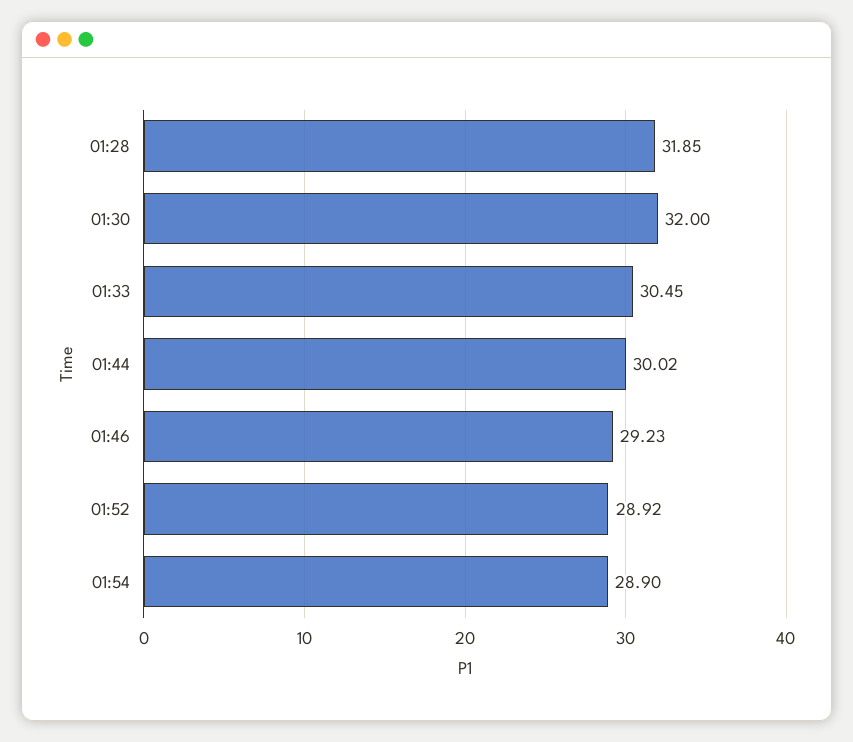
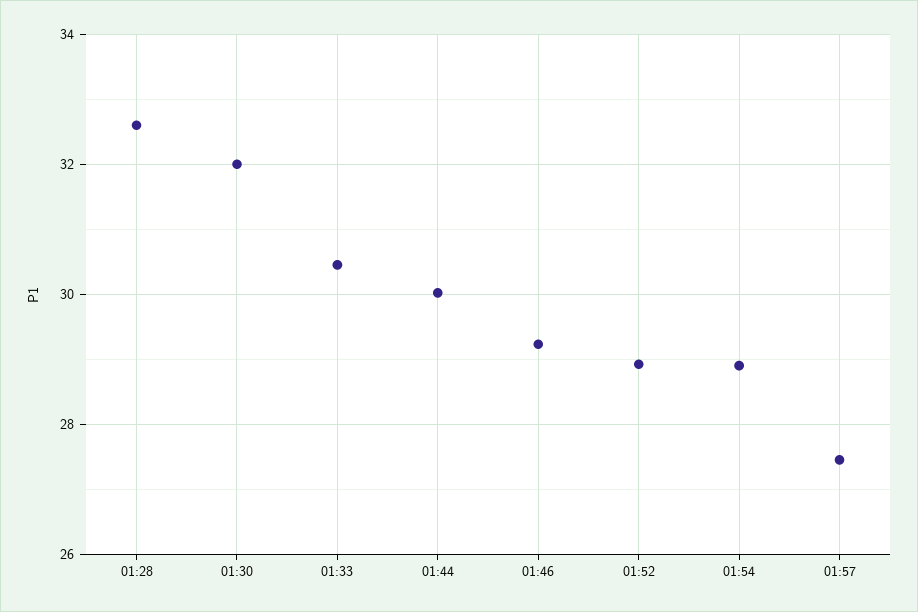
01:28: 31.85 -> 32.6
01:57: none -> 27.4

